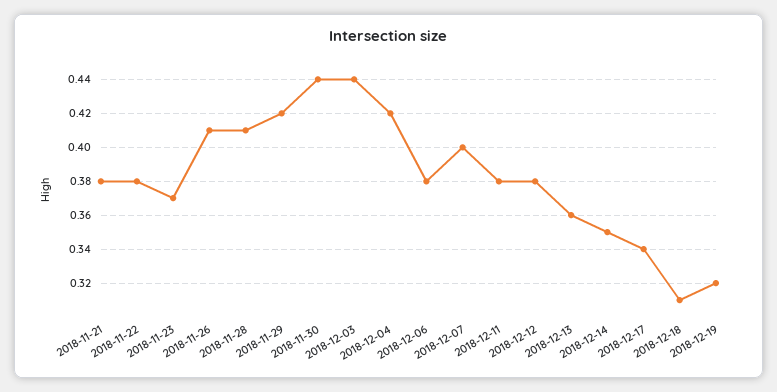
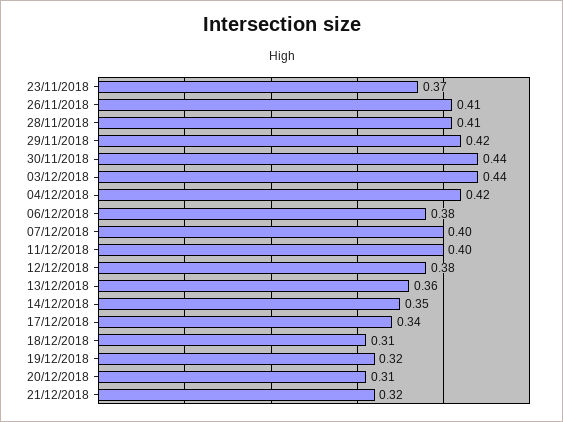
2018-11-21: 0.38 -> none
2018-11-22: 0.38 -> none
2018-12-11: 0.38 -> 0.4
20/12/2018: none -> 0.31
21/12/2018: none -> 0.32

